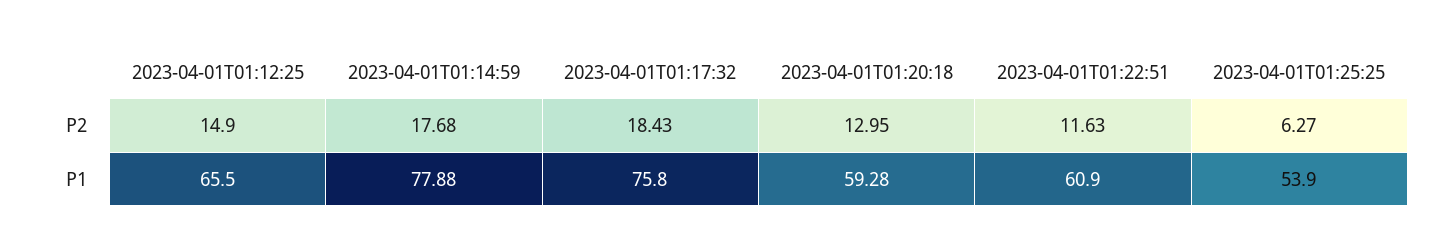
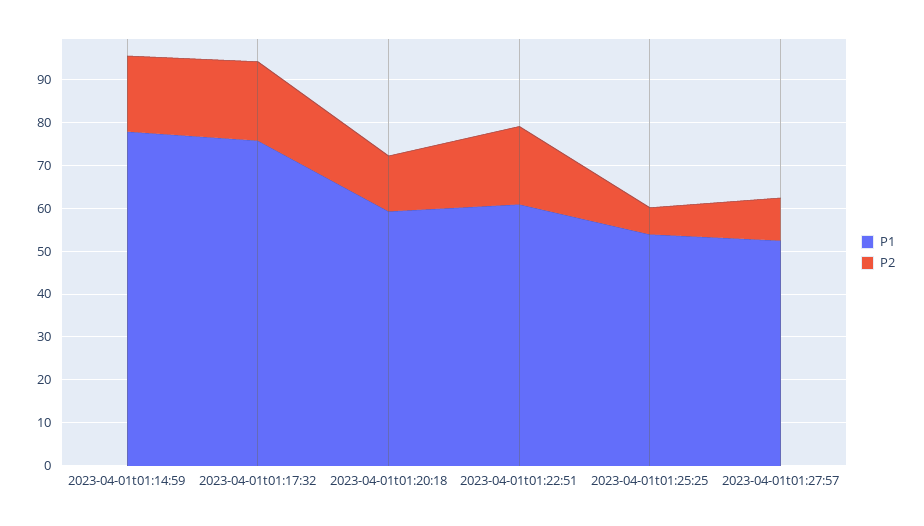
P2, 2023-04-01T01:12:25: 14.9 -> none
P2, 2023-04-01T01:22:51: 11.63 -> 18
P1, 2023-04-01T01:12:25: 65.5 -> none
P1, 2023-04-01t01:27:57: none -> 52
P2, 2023-04-01t01:27:57: none -> 10

